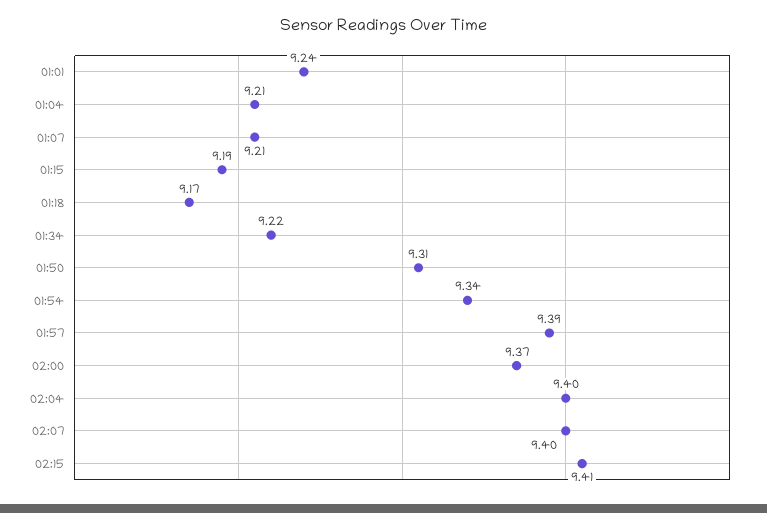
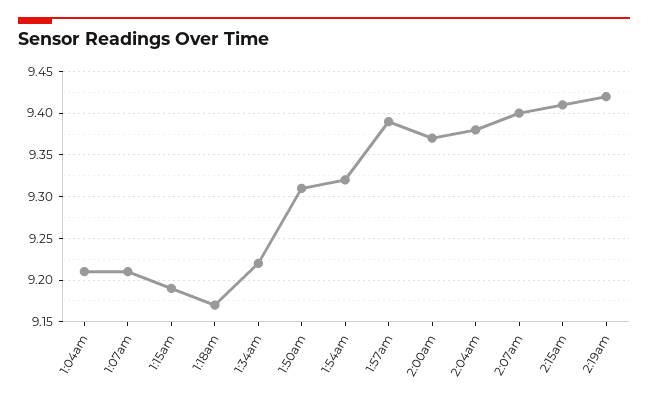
01:01: 9.24 -> none
01:54: 9.34 -> 9.32
02:04: 9.4 -> 9.38
2:19am: none -> 9.42

